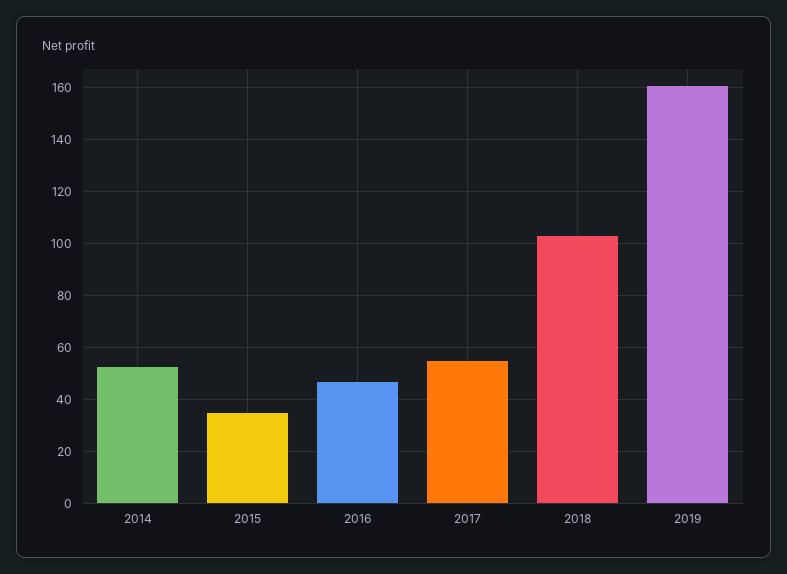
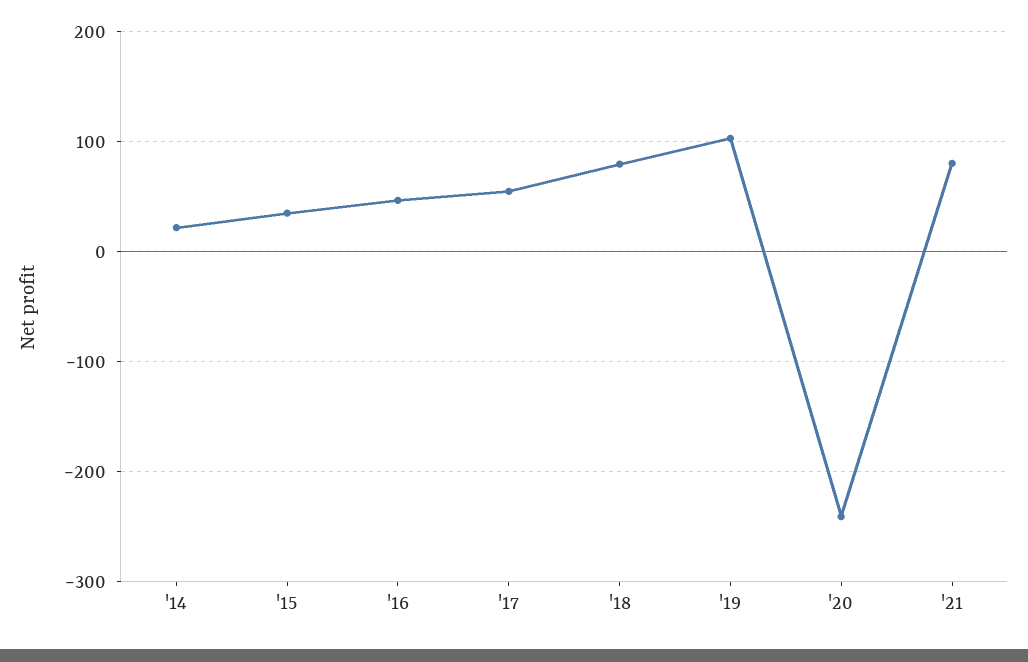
2014: 52.5 -> 20
2018: 102.5 -> 80
2019: 160 -> 100
'20: none -> -240
'21: none -> 80

